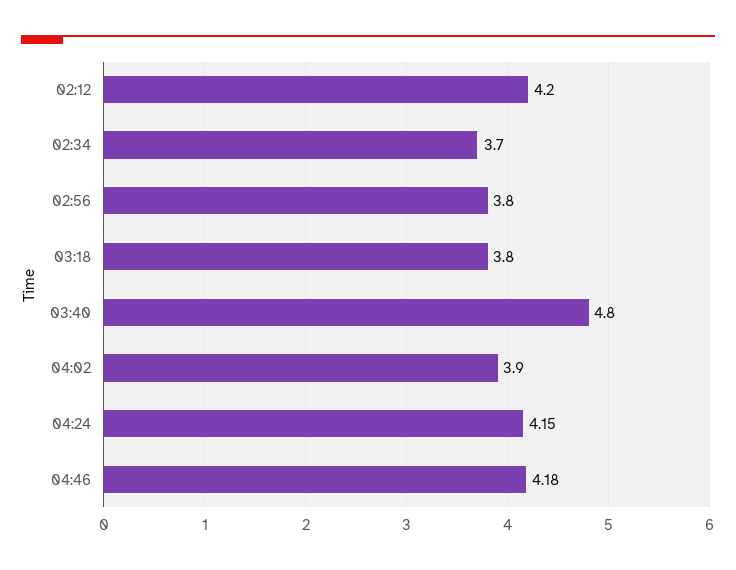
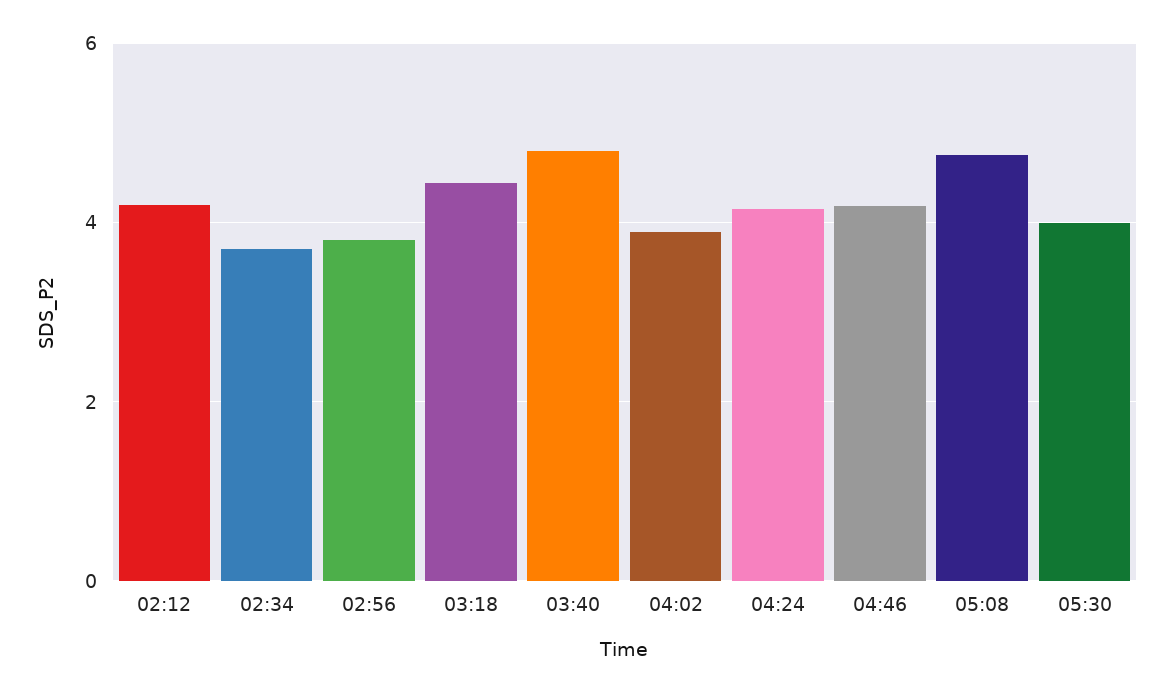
03:18: 3.8 -> 4.4
05:08: none -> 4.8
05:30: none -> 4

